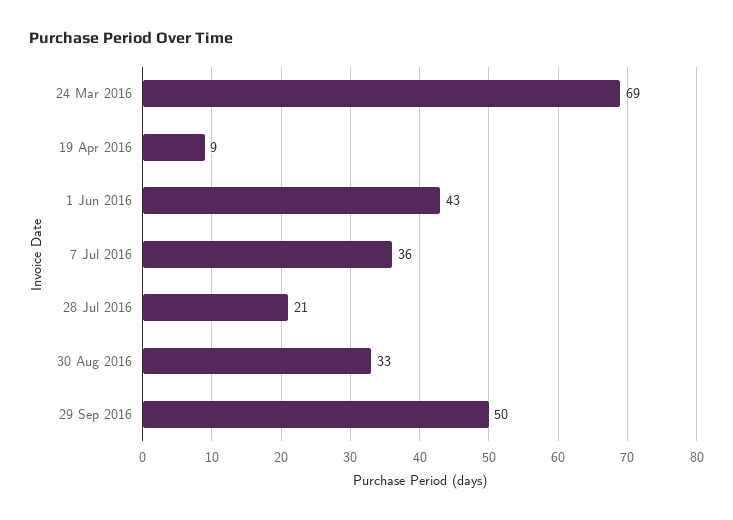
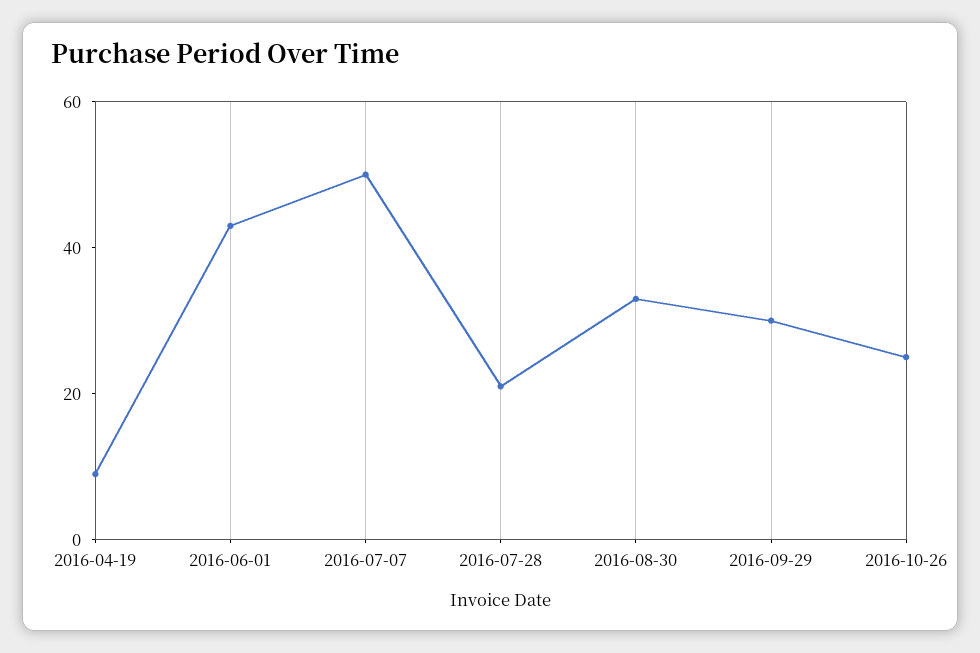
24 Mar 2016: 69 -> none
7 Jul 2016: 36 -> 50
29 Sep 2016: 50 -> 30
2016-10-26: none -> 25

